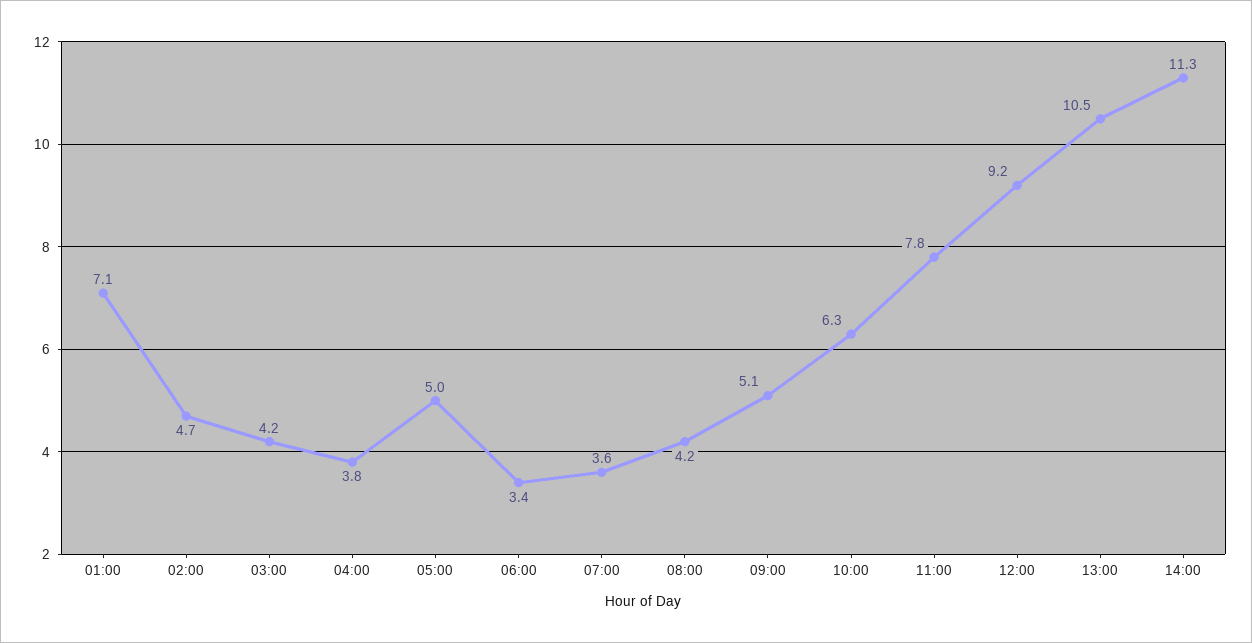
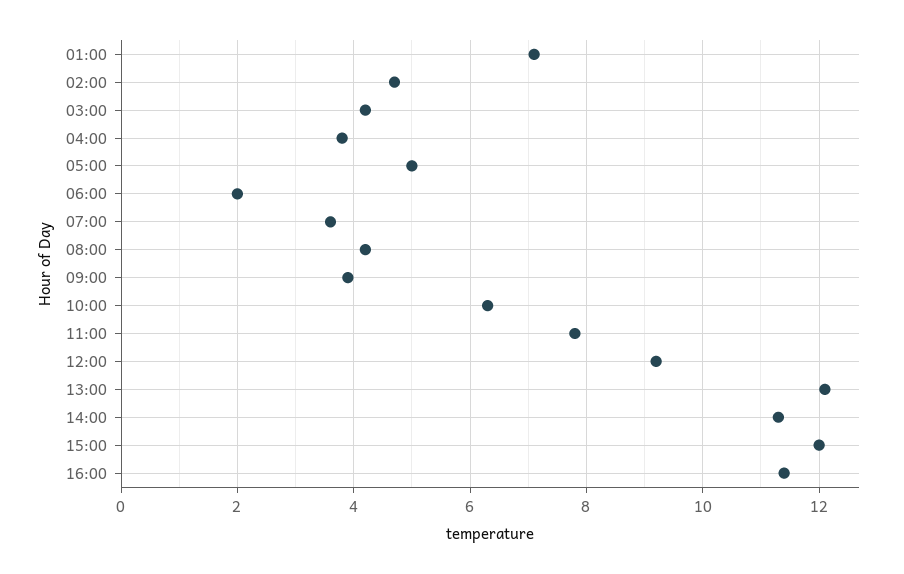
06:00: 3.4 -> 2
09:00: 5.1 -> 4
13:00: 10.5 -> 12
15:00: none -> 12
16:00: none -> 11.5

